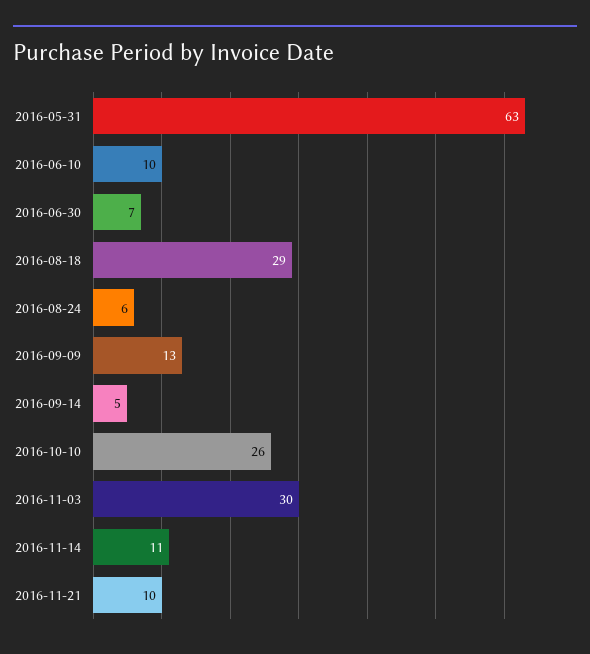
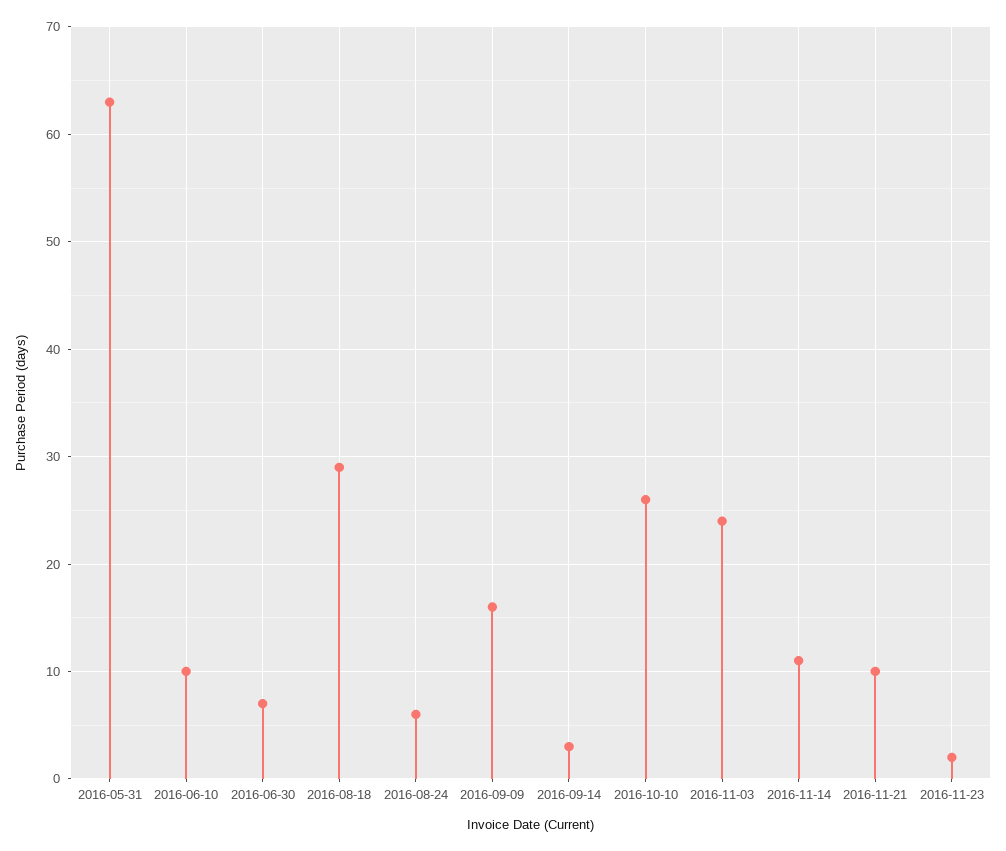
2016-09-09: 13 -> 16
2016-09-14: 5 -> 3
2016-11-03: 30 -> 24
2016-11-23: none -> 2

